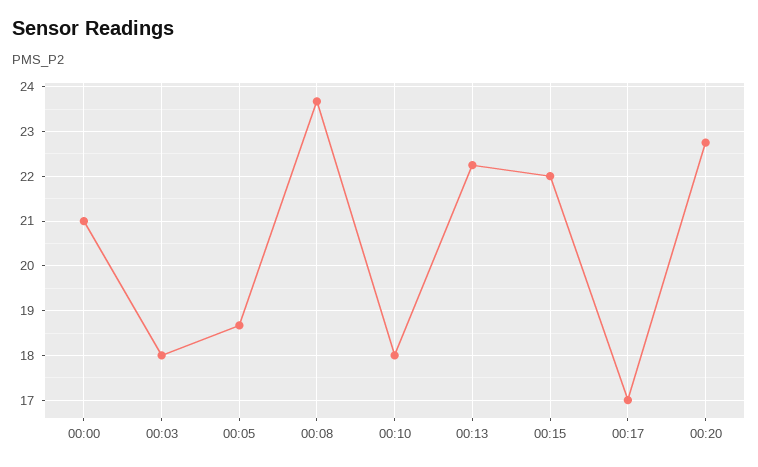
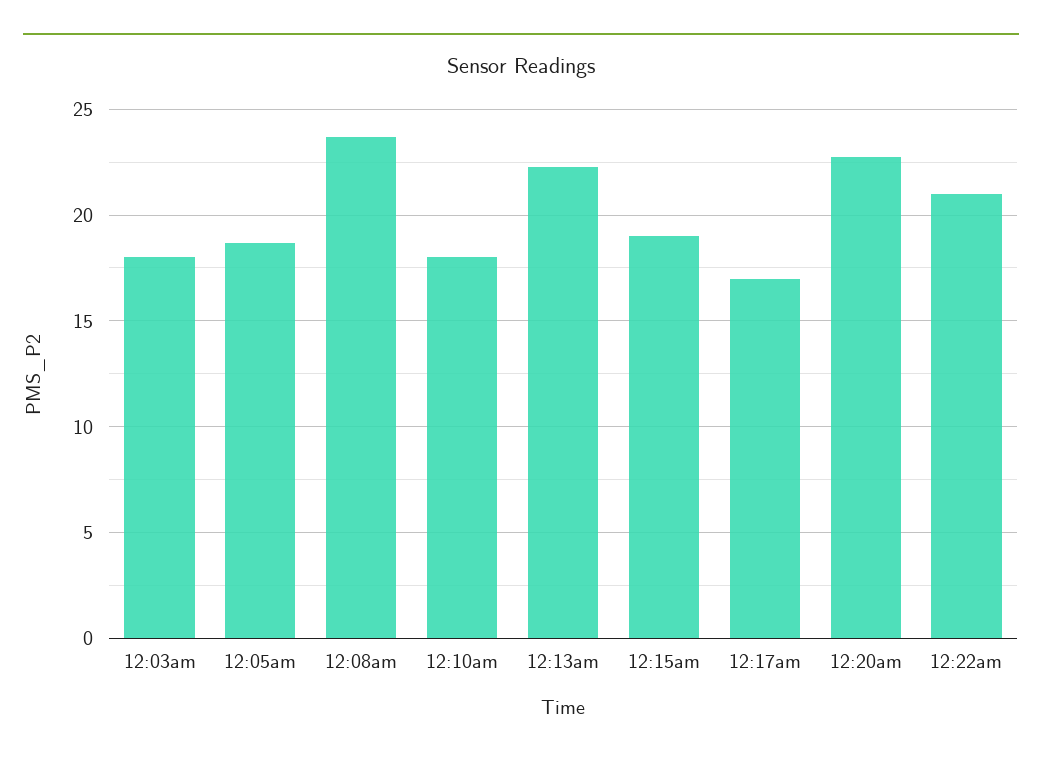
00:00: 21 -> none
00:15: 22 -> 19
12:22am: none -> 21

